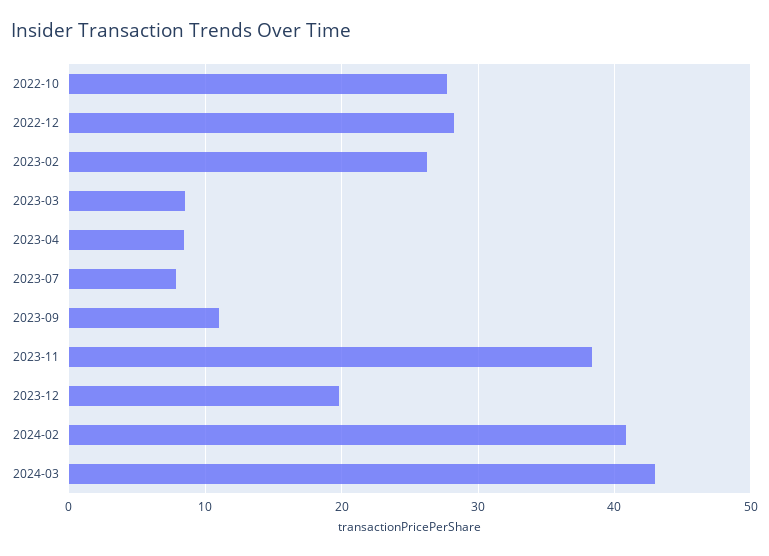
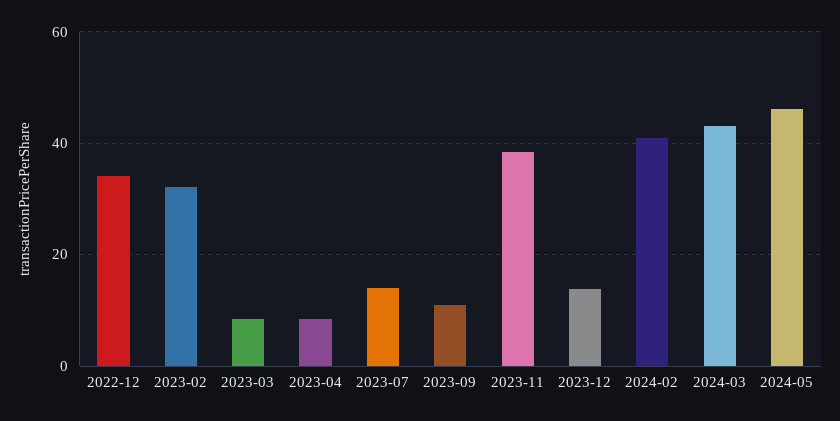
2022-10: 28 -> none
2022-12: 28 -> 34
2023-02: 26 -> 32
2023-07: 8 -> 14
2023-12: 20 -> 14
2024-05: none -> 46

